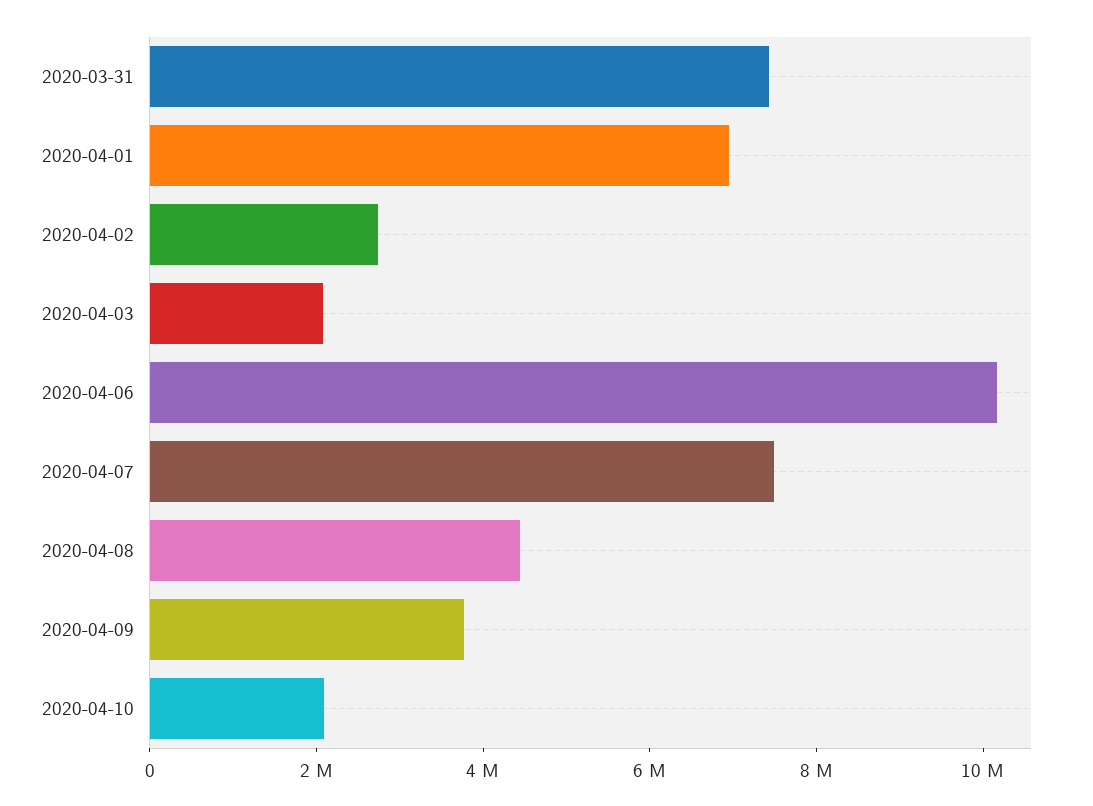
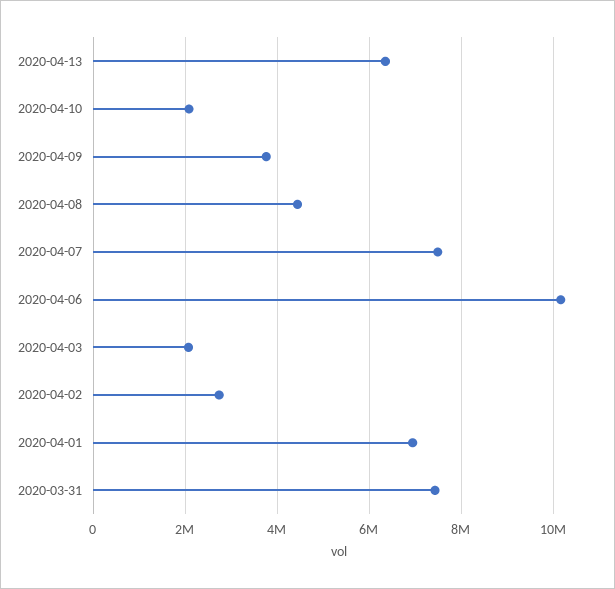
2020-04-13: none -> 6400000

